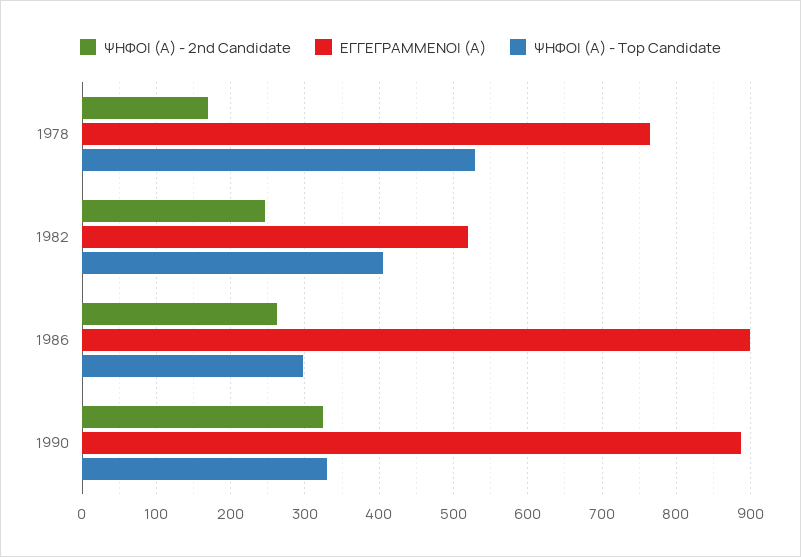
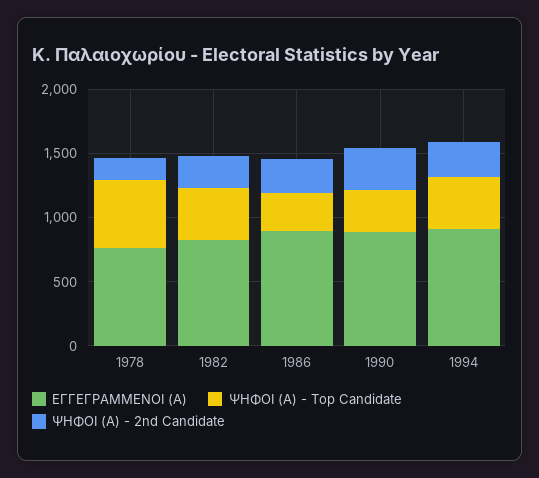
ΕΓΓΕΓΡΑΜΜΕΝΟΙ (Α), 1982: 520 -> 800
ΕΓΓΕΓΡΑΜΜΕΝΟΙ (Α), 1994: none -> 900
ΨΗΦΟΙ (Α) - Top Candidate, 1994: none -> 400
ΨΗΦΟΙ (Α) - 2nd Candidate, 1994: none -> 300

